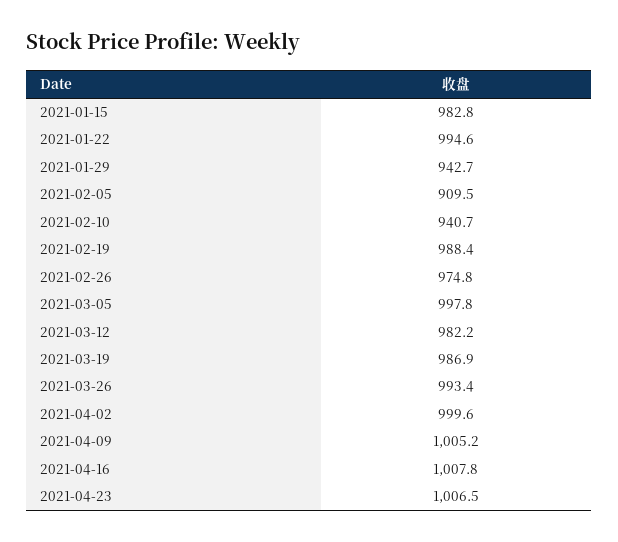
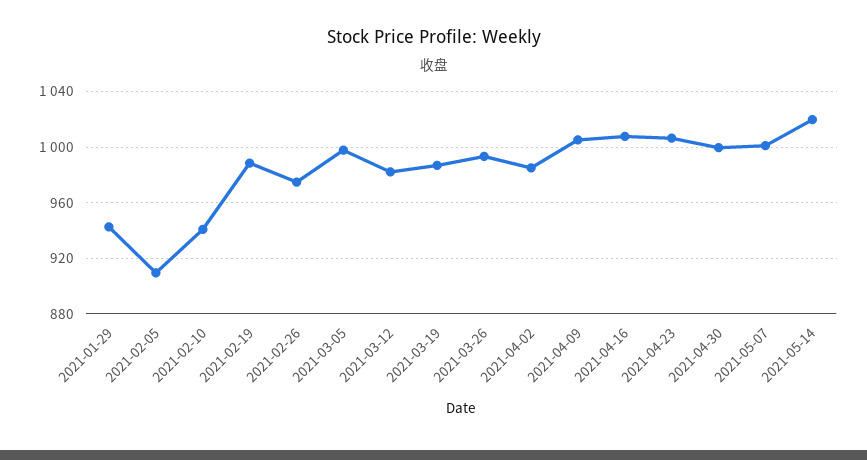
2021-01-15: 982.8 -> none
2021-01-22: 994.6 -> none
2021-04-02: 999.6 -> 985
2021-04-30: none -> 1000
2021-05-07: none -> 1000
2021-05-14: none -> 1020

